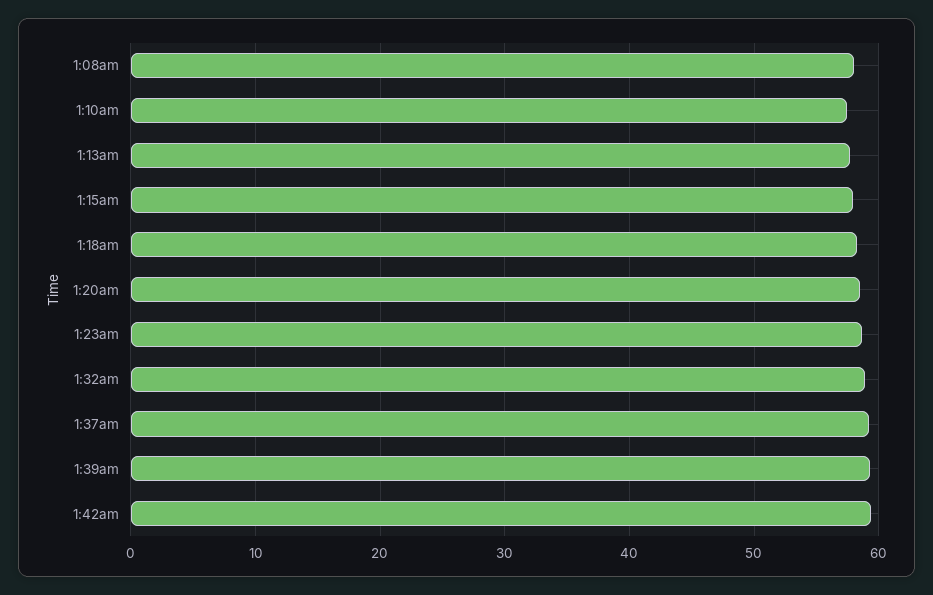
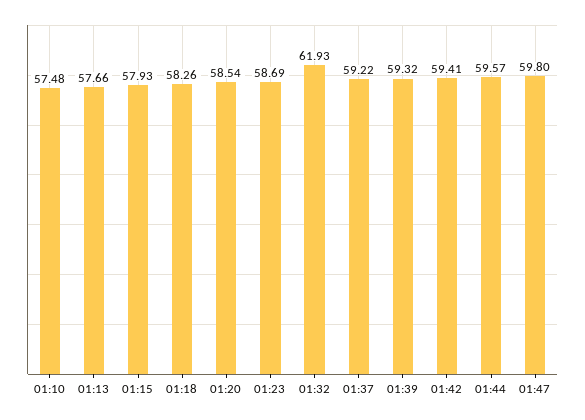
1:08am: 58 -> none
1:32am: 59 -> 61.93
01:44: none -> 59.57
01:47: none -> 59.8

